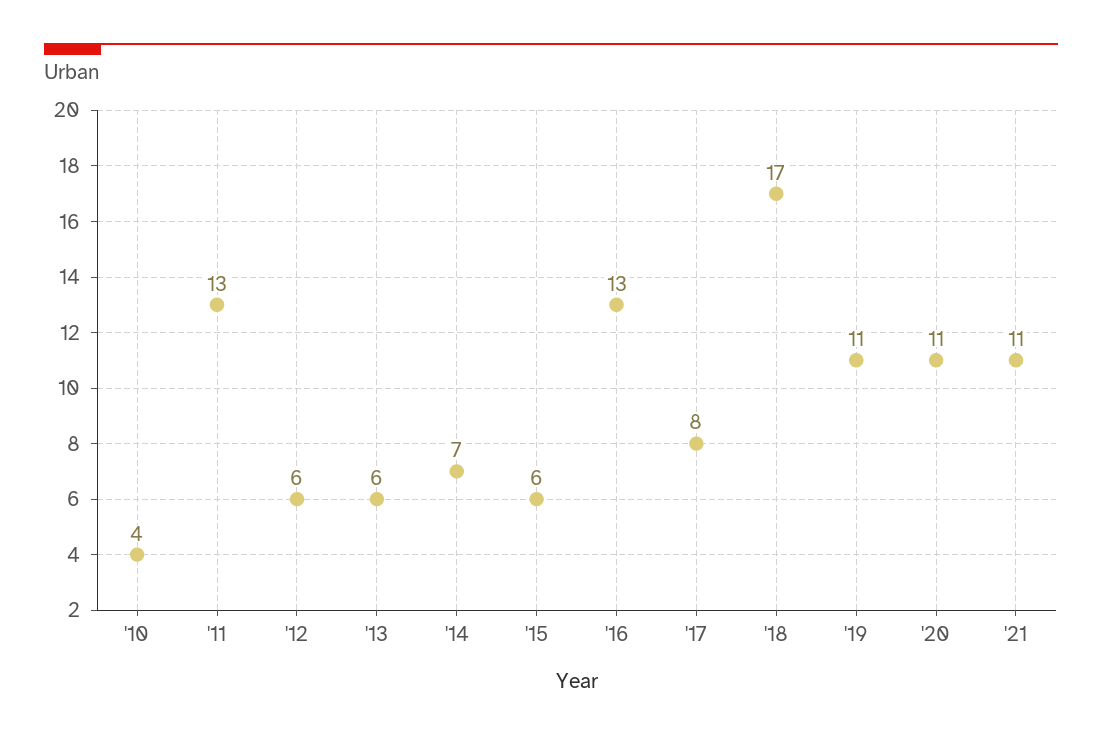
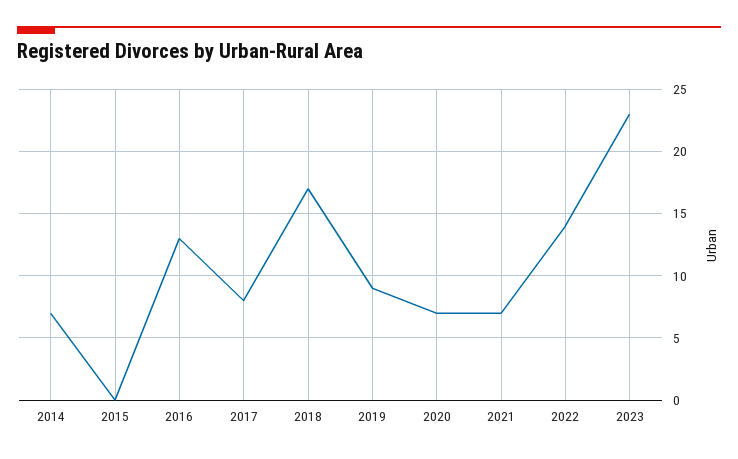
'10: 4 -> none
'11: 13 -> none
'12: 6 -> none
'13: 6 -> none
'15: 6 -> 0
'19: 11 -> 9
'20: 11 -> 7
'21: 11 -> 7
2022: none -> 14
2023: none -> 23

